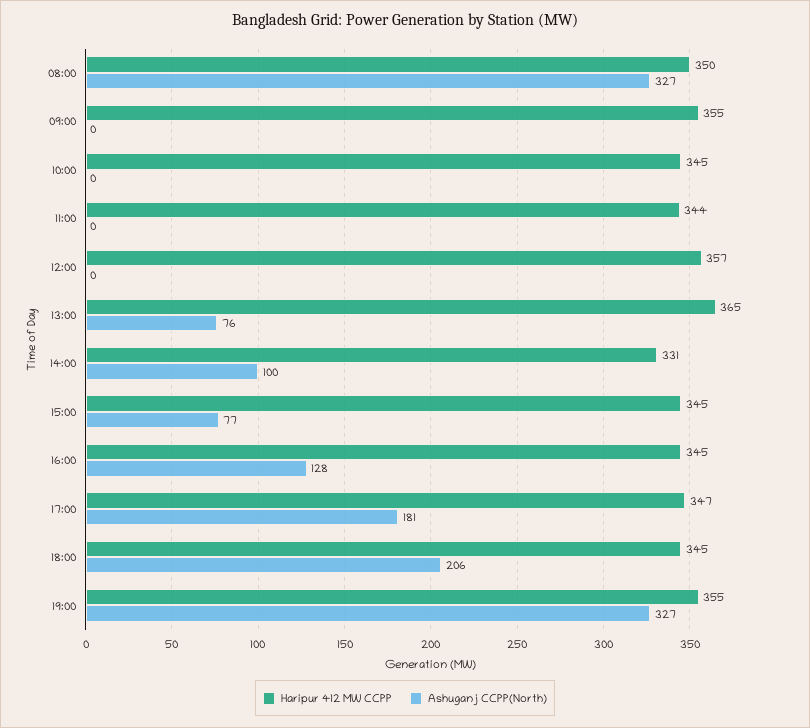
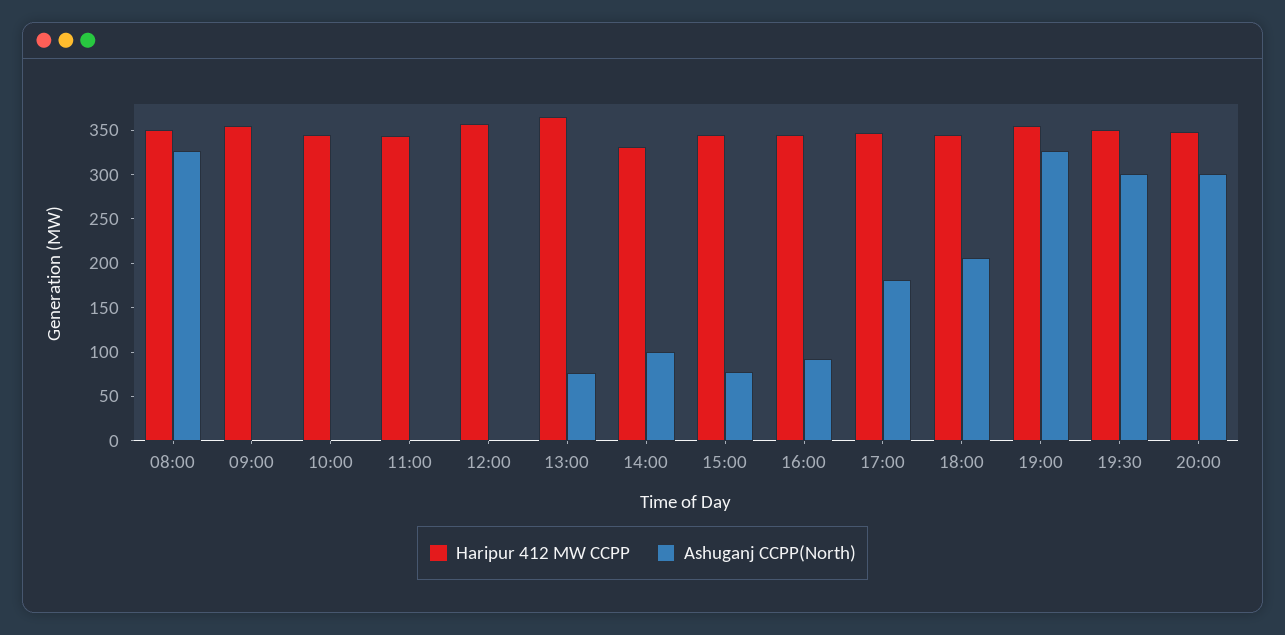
Ashuganj CCPP(North), 16:00: 128 -> 90
Haripur 412 MW CCPP, 19:30: none -> 350
Ashuganj CCPP(North), 19:30: none -> 300
Haripur 412 MW CCPP, 20:00: none -> 350
Ashuganj CCPP(North), 20:00: none -> 300

